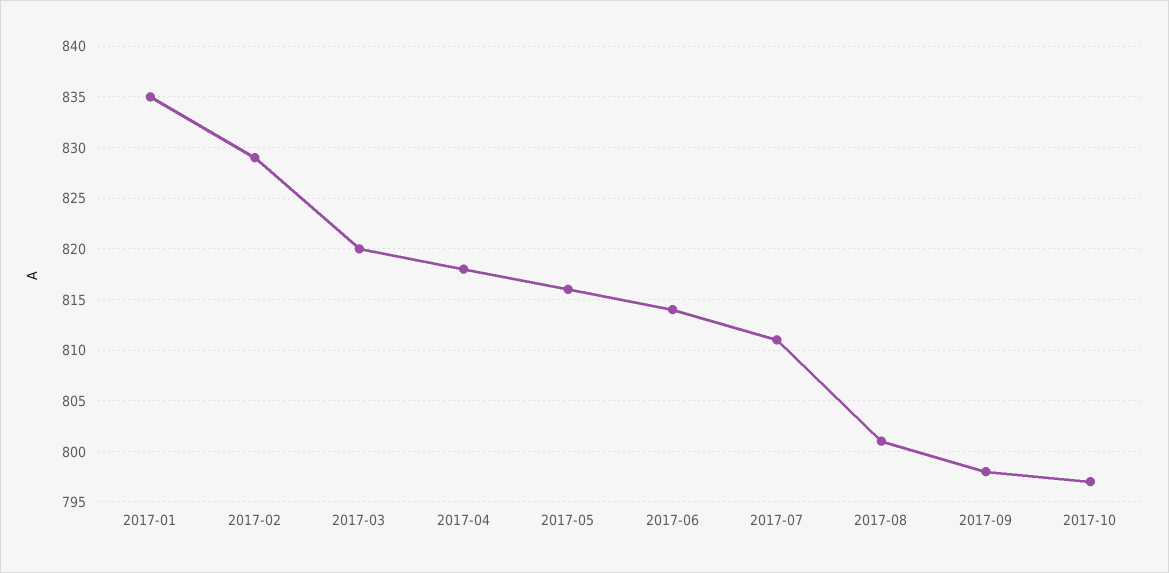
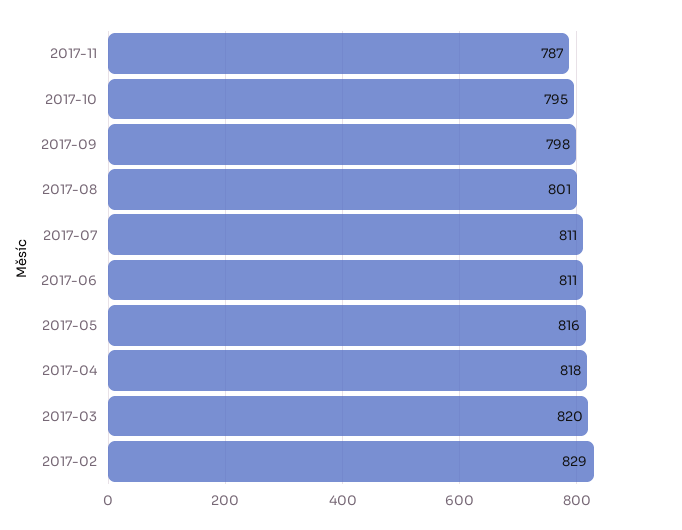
2017-01: 835 -> none
2017-06: 814 -> 811
2017-10: 797 -> 795
2017-11: none -> 787

